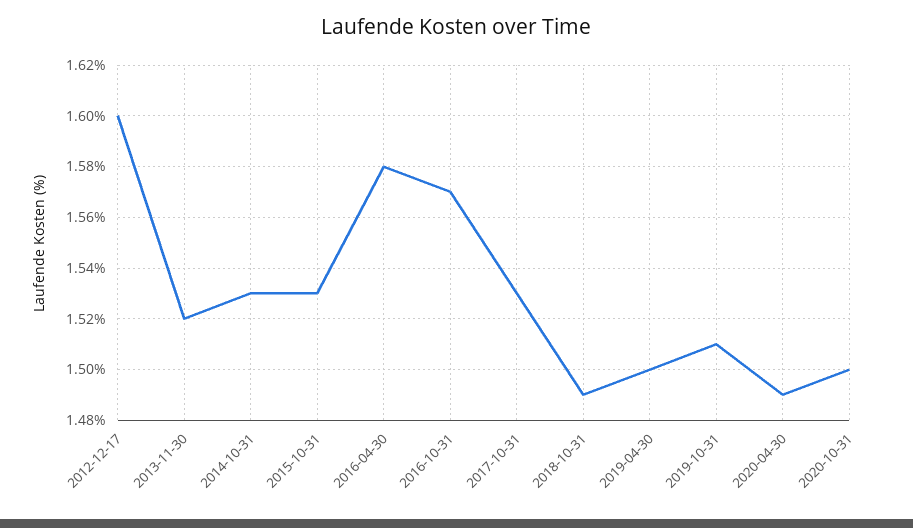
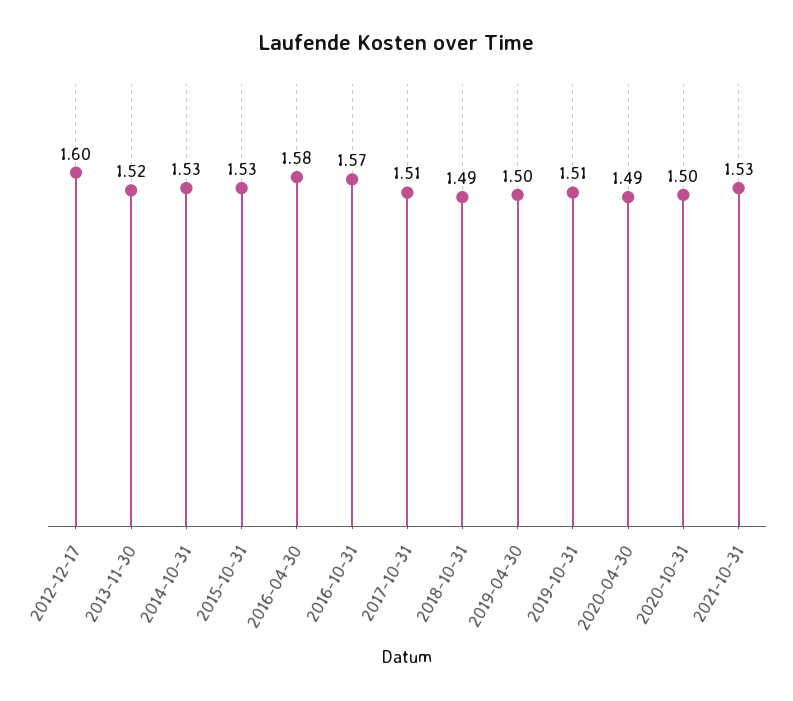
2017-10-31: 1.53 -> 1.51
2021-10-31: none -> 1.53

